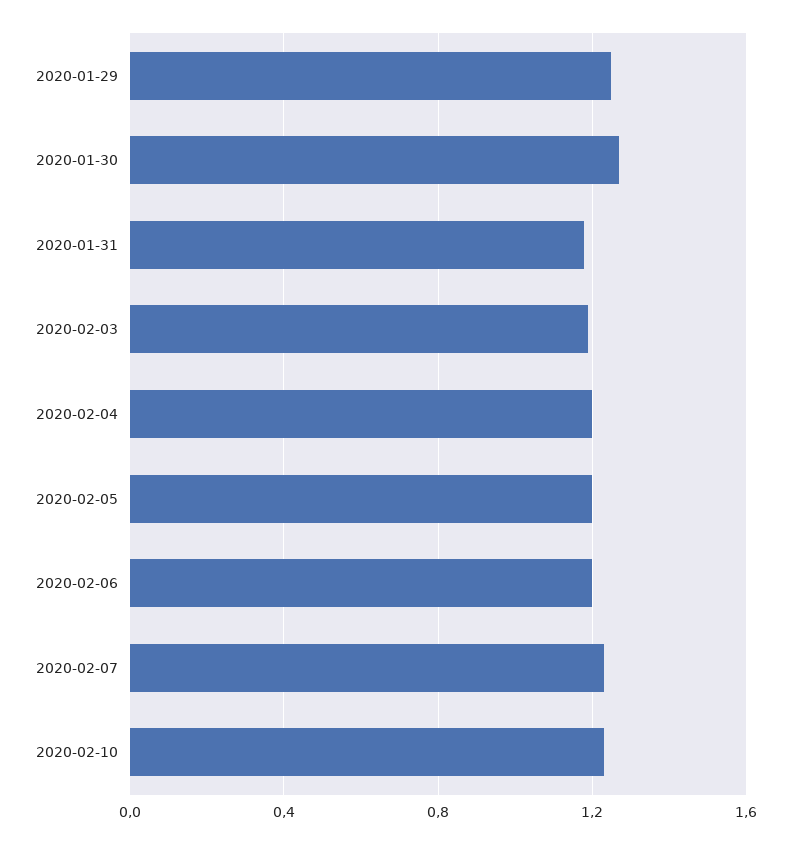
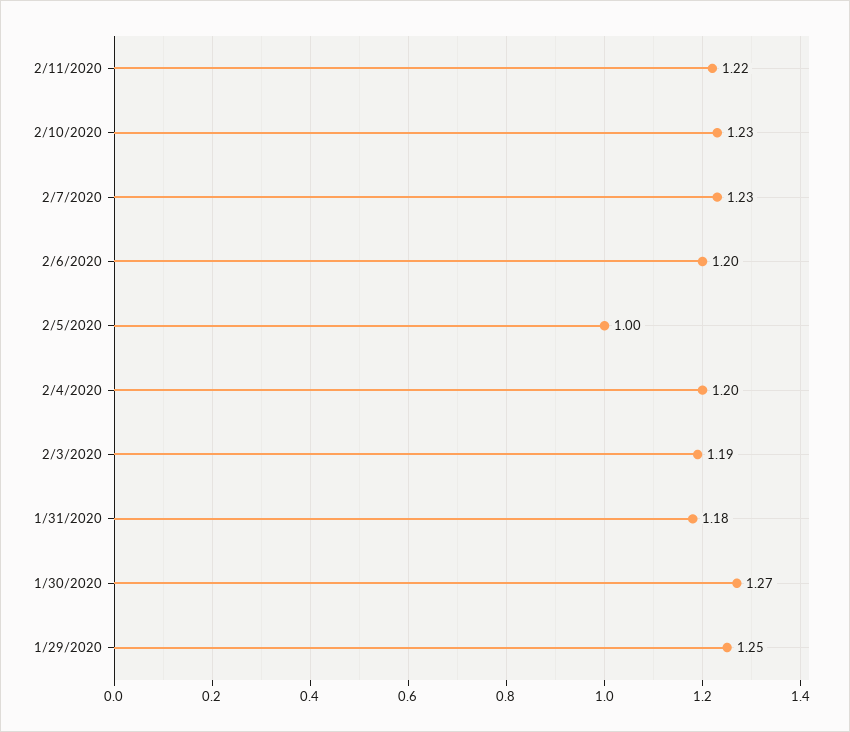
2020-02-05: 1.2 -> 1
2/11/2020: none -> 1.22

